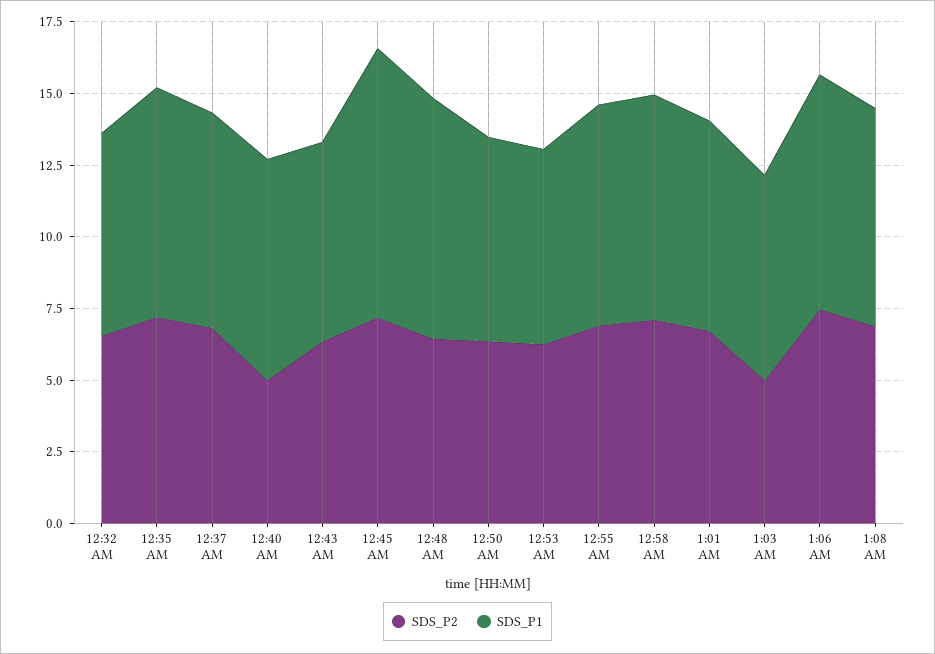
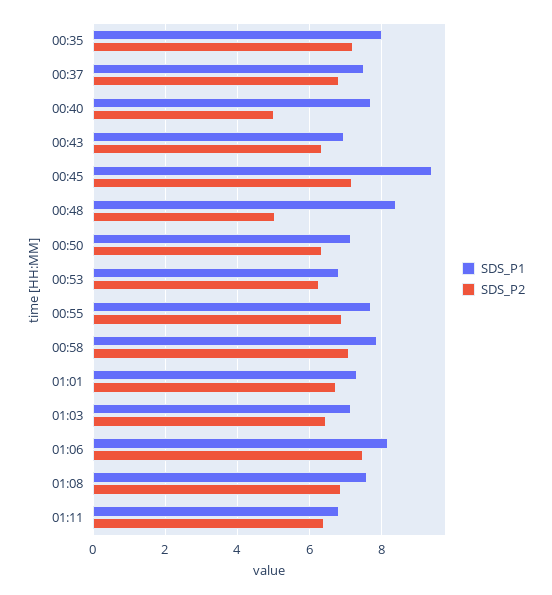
SDS_P2, 12:32 AM: 6.5 -> none
SDS_P1, 12:32 AM: 7 -> none
SDS_P2, 12:48 AM: 6.5 -> 5
SDS_P2, 1:03 AM: 5 -> 6.4
SDS_P1, 01:11: none -> 6.8
SDS_P2, 01:11: none -> 6.4

